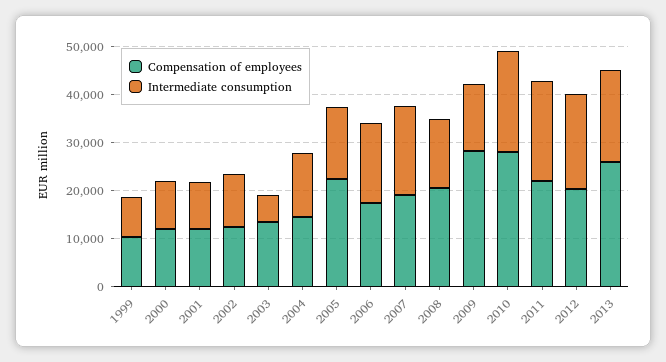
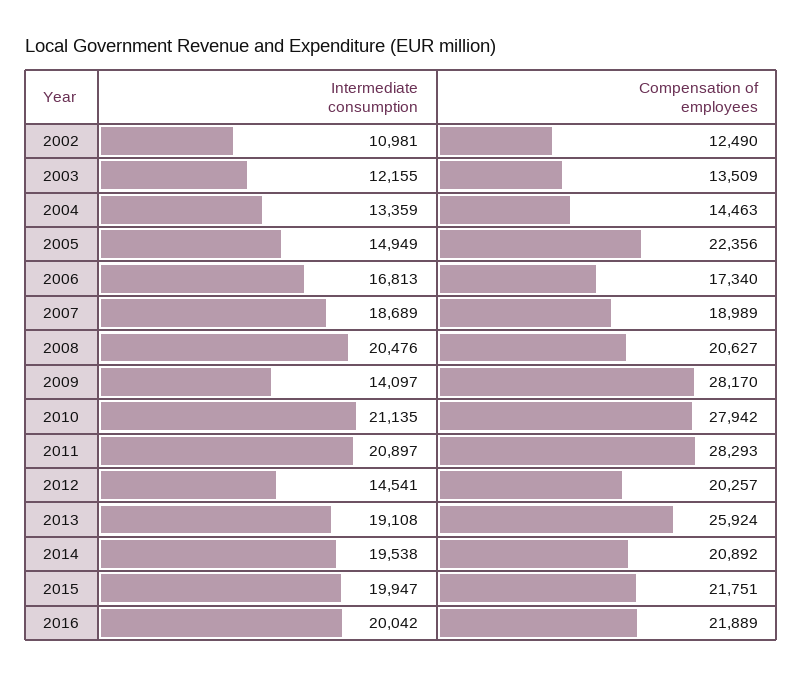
Compensation of employees, 1999: 10000 -> none
Intermediate consumption, 1999: 8000 -> none
Compensation of employees, 2000: 12000 -> none
Intermediate consumption, 2000: 10000 -> none
Compensation of employees, 2001: 12000 -> none
Intermediate consumption, 2001: 10000 -> none
Intermediate consumption, 2003: 6000 -> 12155
Intermediate consumption, 2008: 14000 -> 20476
Compensation of employees, 2011: 22000 -> 28293
Intermediate consumption, 2012: 20000 -> 14541
Intermediate consumption, 2014: none -> 19538
Compensation of employees, 2014: none -> 20892
Intermediate consumption, 2015: none -> 19947
Compensation of employees, 2015: none -> 21751
Intermediate consumption, 2016: none -> 20042
Compensation of employees, 2016: none -> 21889

